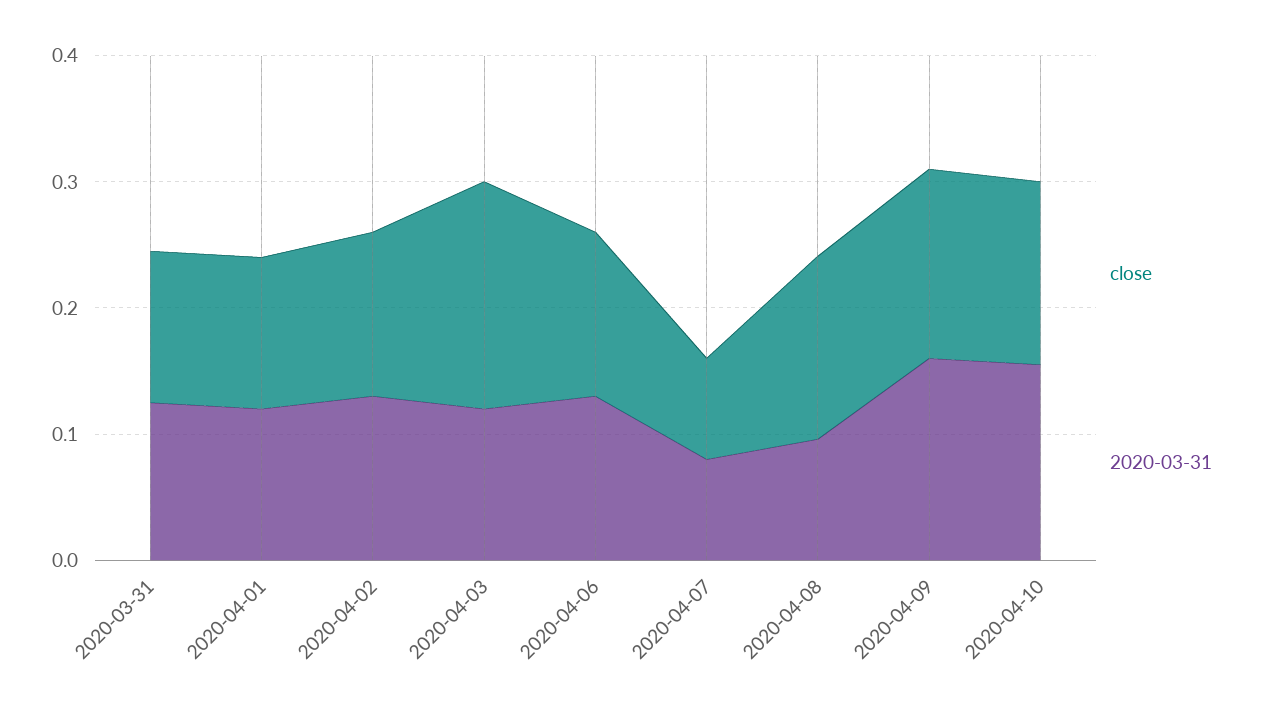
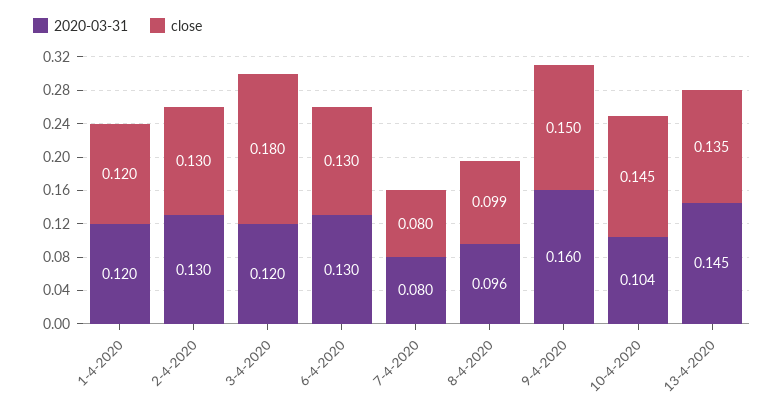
close, 2020-03-31: 0.12 -> none
2020-03-31, 2020-03-31: 0.12 -> none
close, 2020-04-08: 0.14 -> 0.099
2020-03-31, 2020-04-10: 0.16 -> 0.104
2020-03-31, 13-4-2020: none -> 0.145
close, 13-4-2020: none -> 0.135

